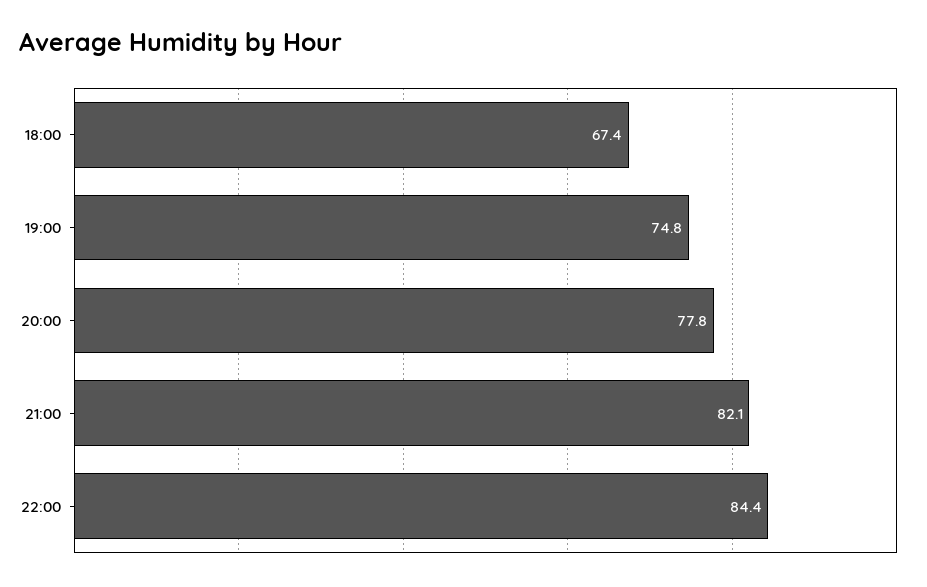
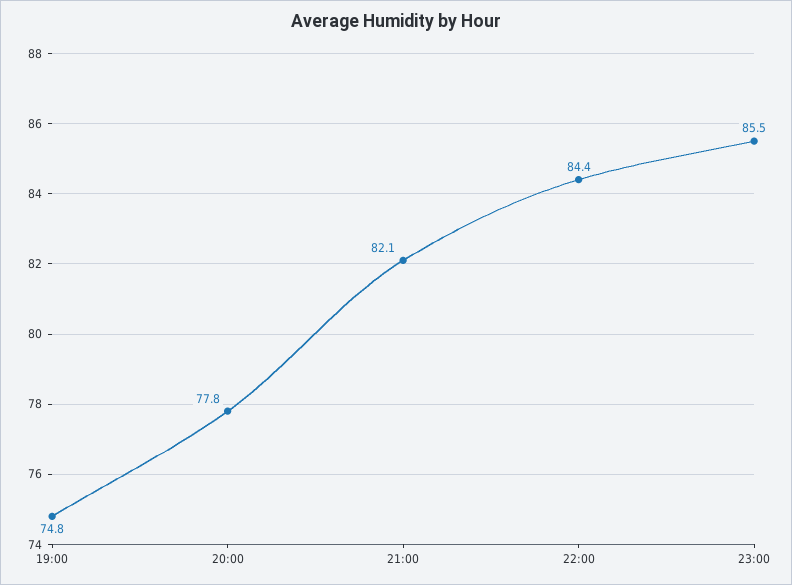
18:00: 67.4 -> none
23:00: none -> 85.5

